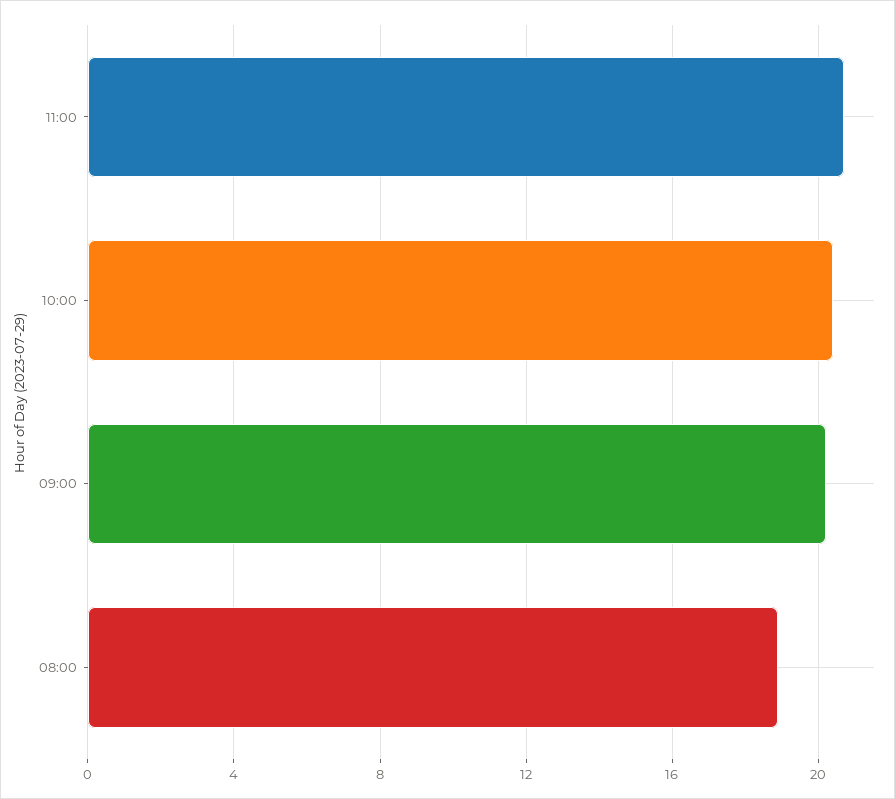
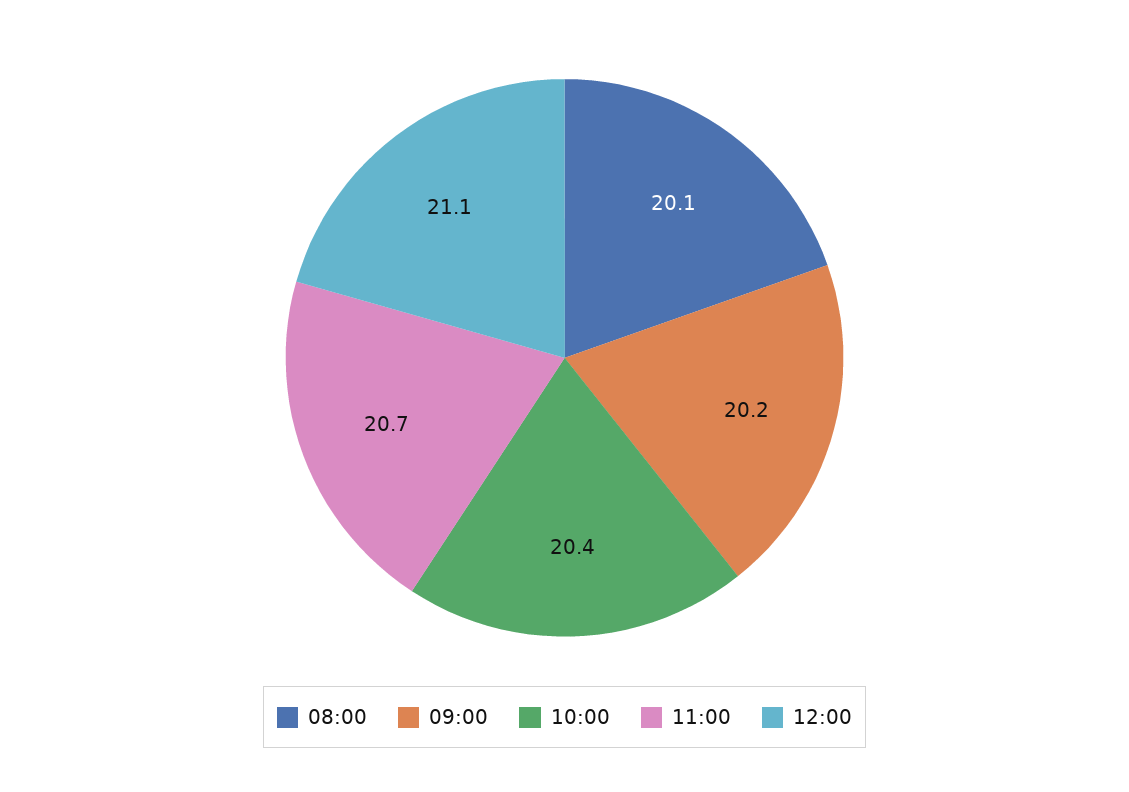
08:00: 19 -> 20.1
12:00: none -> 21.1

